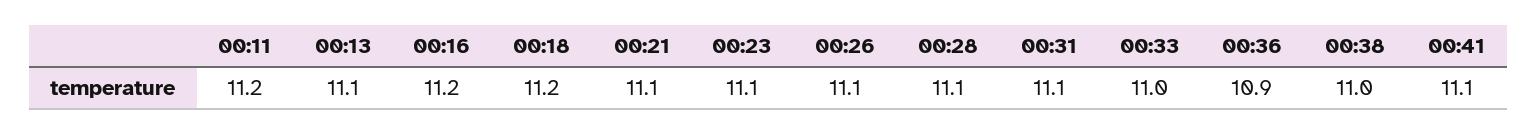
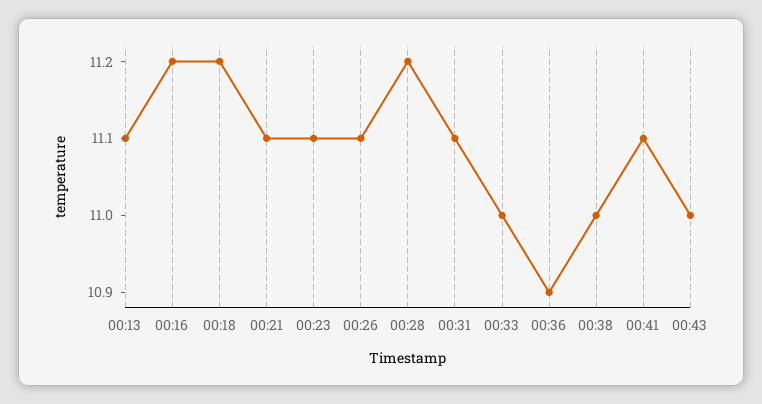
00:11: 11.2 -> none
00:28: 11.1 -> 11.2
00:43: none -> 11

